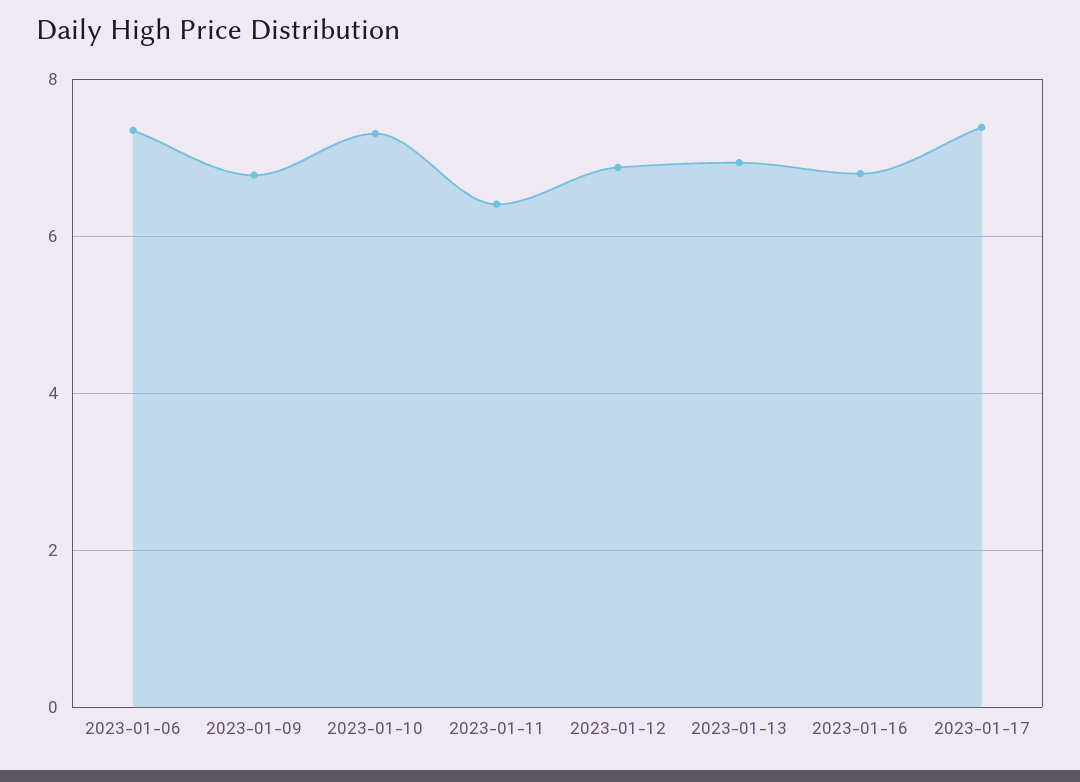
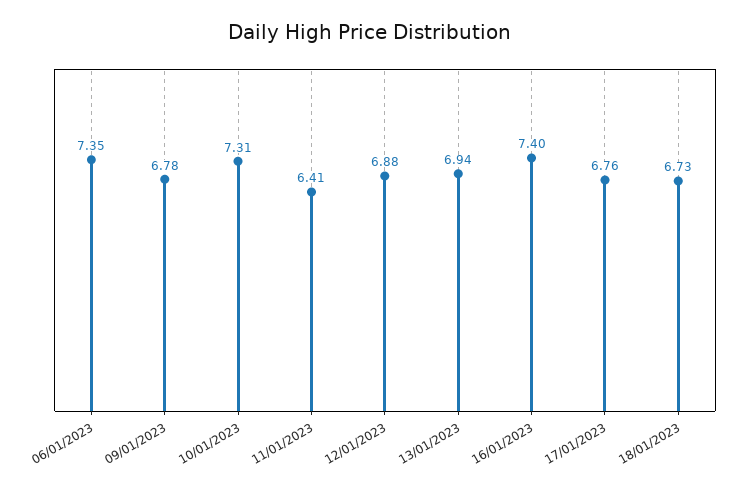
2023-01-16: 6.8 -> 7.4
2023-01-17: 7.4 -> 6.76
18/01/2023: none -> 6.73

